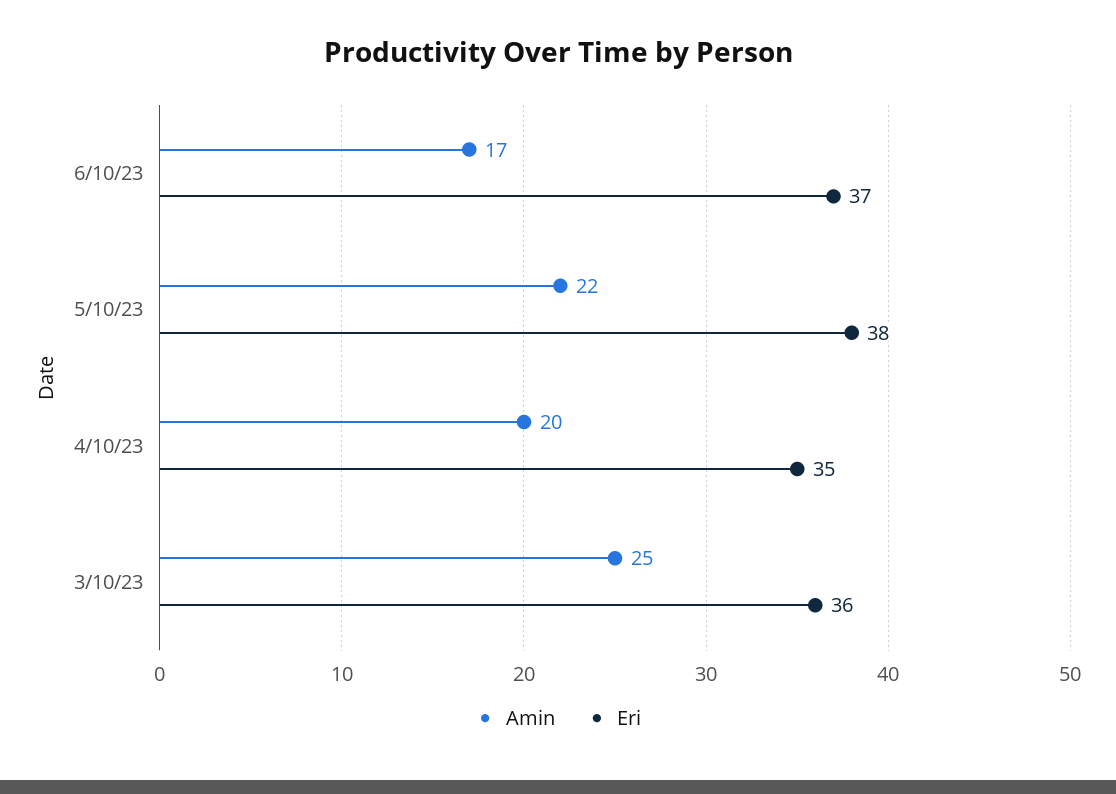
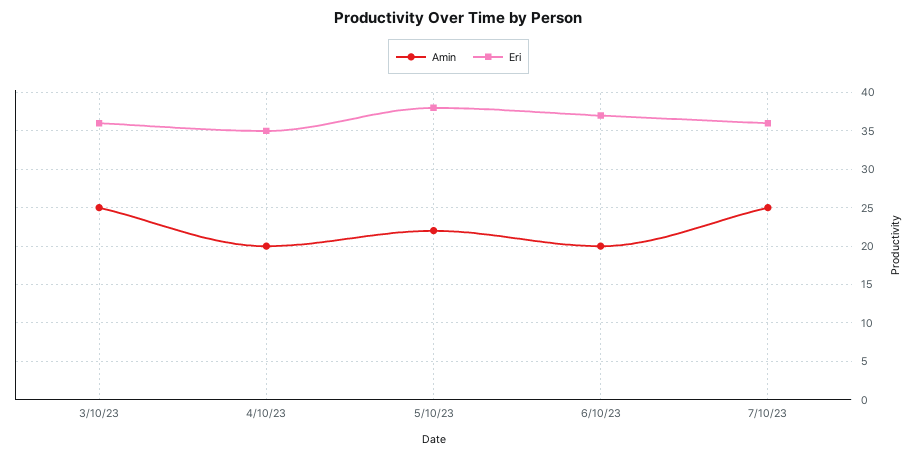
Amin, 6/10/23: 17 -> 20
Amin, 7/10/23: none -> 25
Eri, 7/10/23: none -> 36

